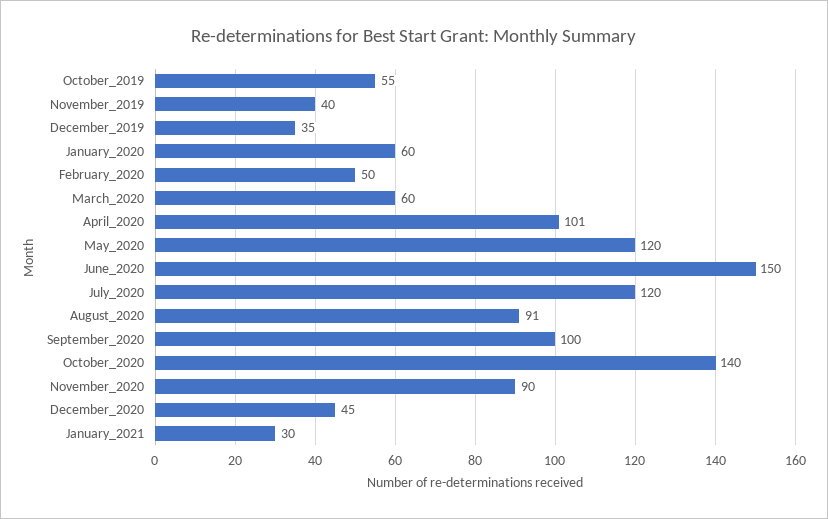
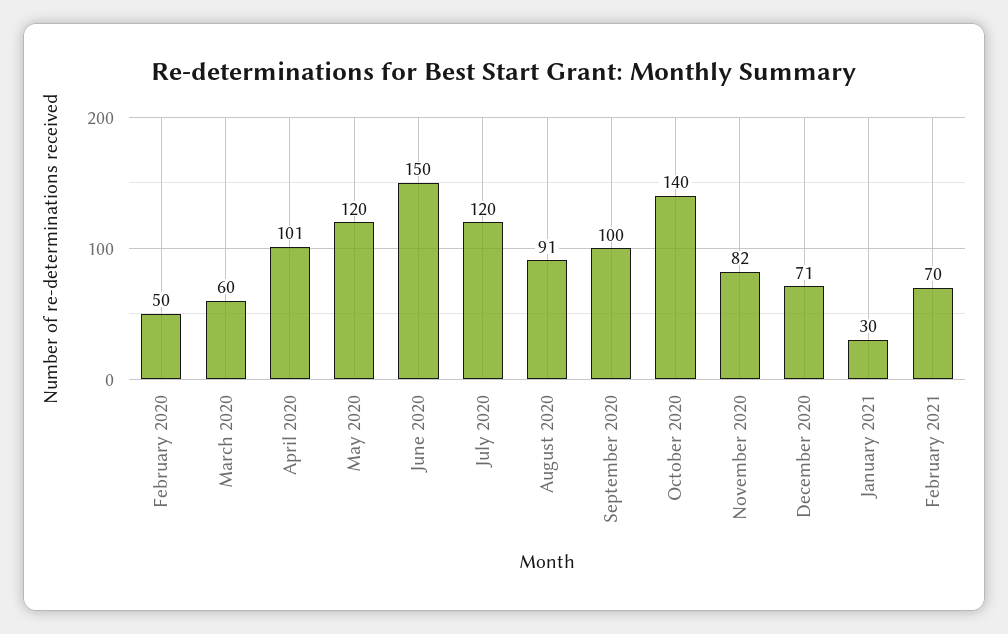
October_2019: 55 -> none
November_2019: 40 -> none
December_2019: 35 -> none
January_2020: 60 -> none
November_2020: 90 -> 82
December_2020: 45 -> 71
February 2021: none -> 70

